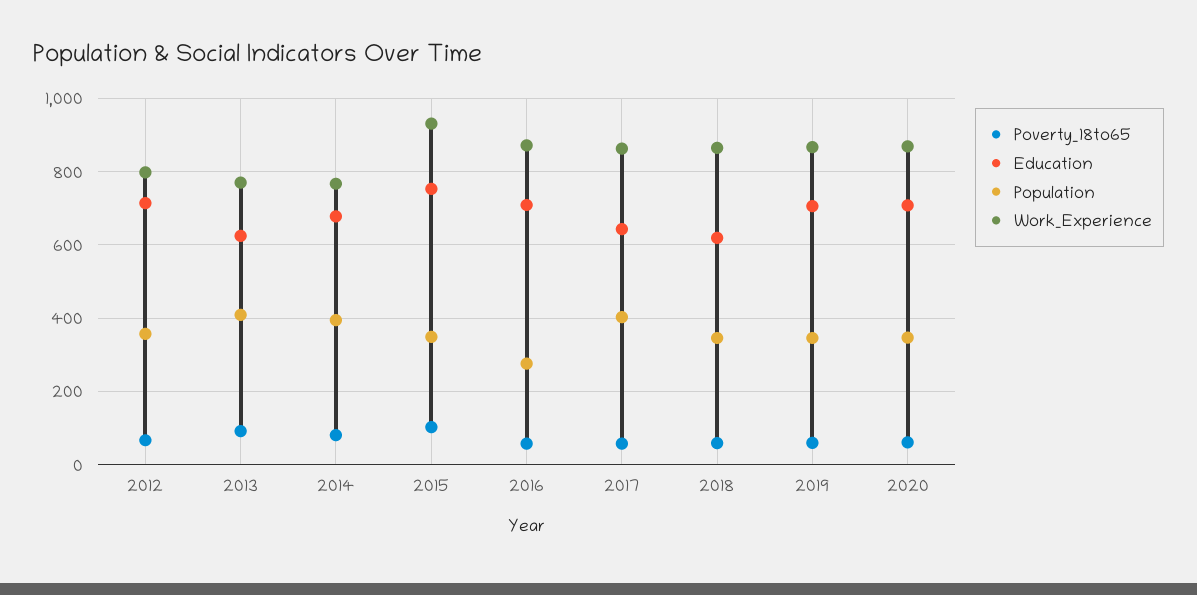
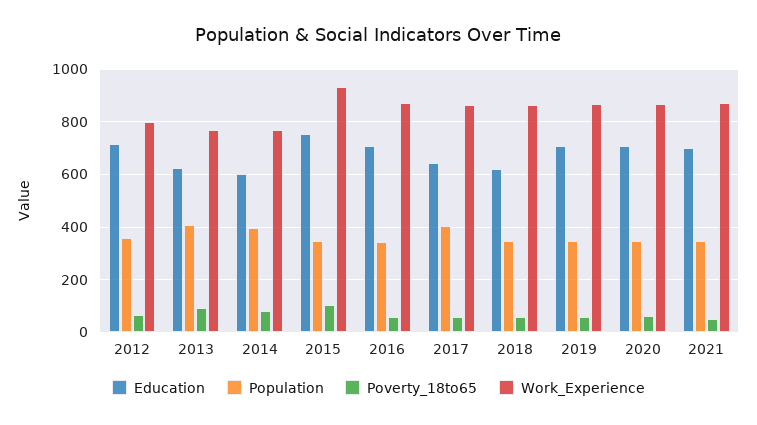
Education, 2014: 680 -> 600
Population, 2016: 280 -> 350
Education, 2021: none -> 700
Population, 2021: none -> 350
Poverty_18to65, 2021: none -> 50
Work_Experience, 2021: none -> 875

